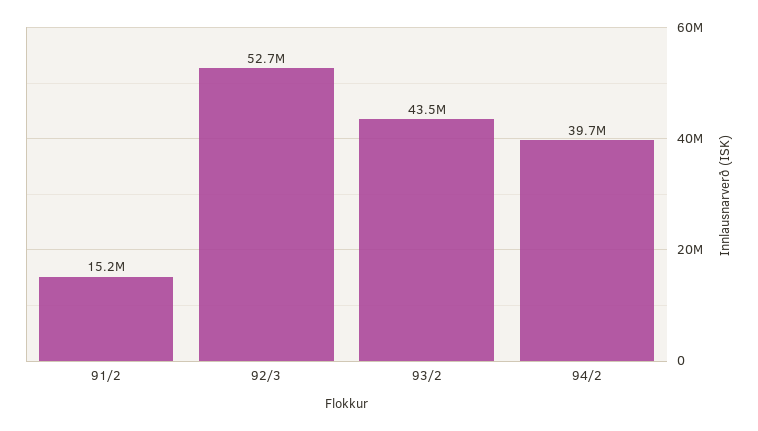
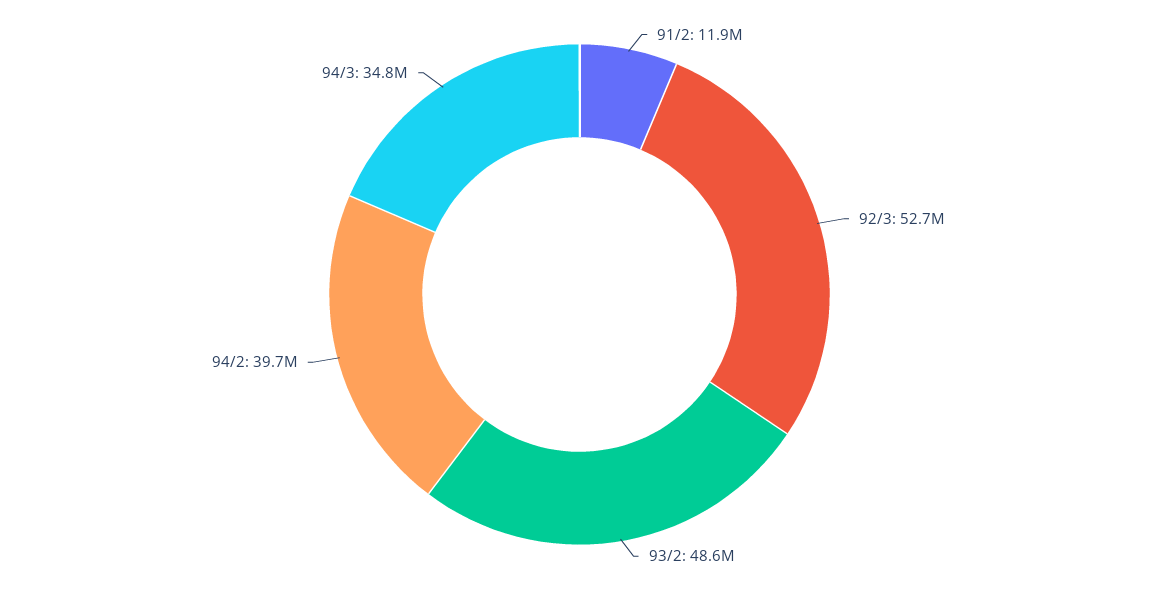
91/2: 15200000 -> 11900000
93/2: 43500000 -> 48600000
94/3: none -> 34800000

